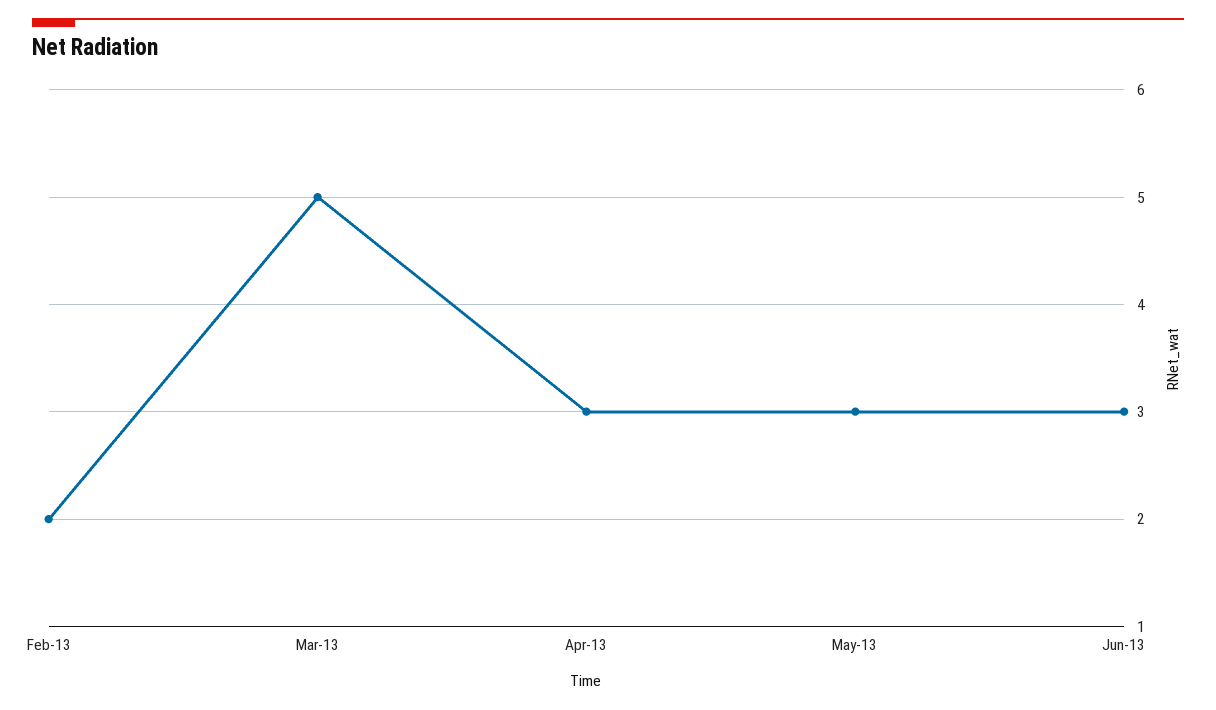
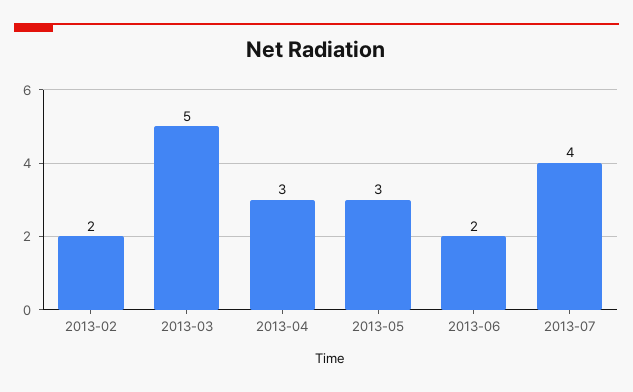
Jun-13: 3 -> 2
2013-07: none -> 4

